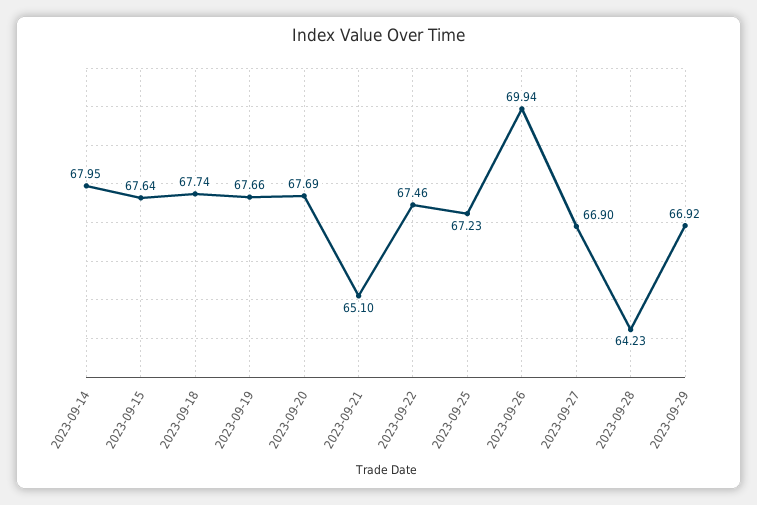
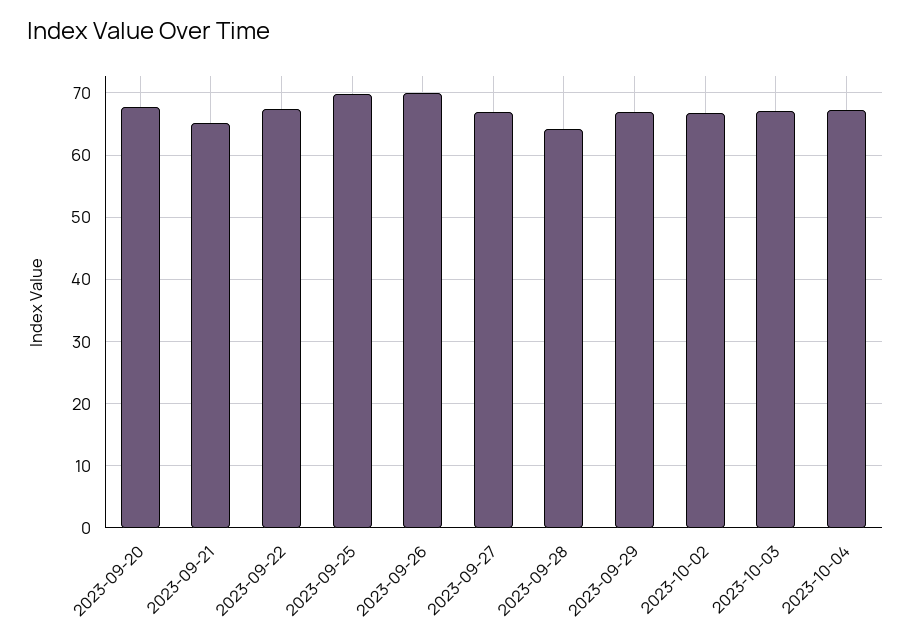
2023-09-14: 67.95 -> none
2023-09-15: 67.64 -> none
2023-09-18: 67.74 -> none
2023-09-19: 67.66 -> none
2023-09-25: 67.23 -> 70
2023-10-02: none -> 67
2023-10-03: none -> 67
2023-10-04: none -> 67

